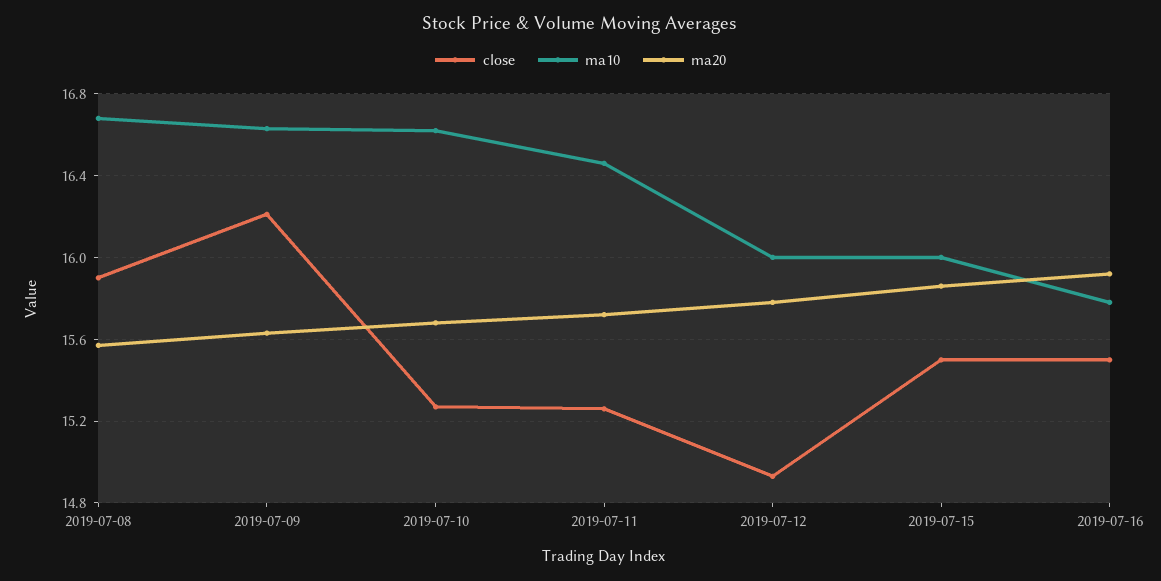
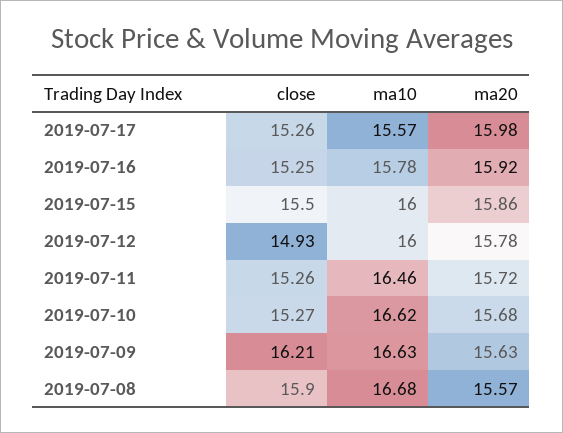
close, 2019-07-16: 15.5 -> 15.25
close, 2019-07-17: none -> 15.26
ma10, 2019-07-17: none -> 15.57
ma20, 2019-07-17: none -> 15.98

